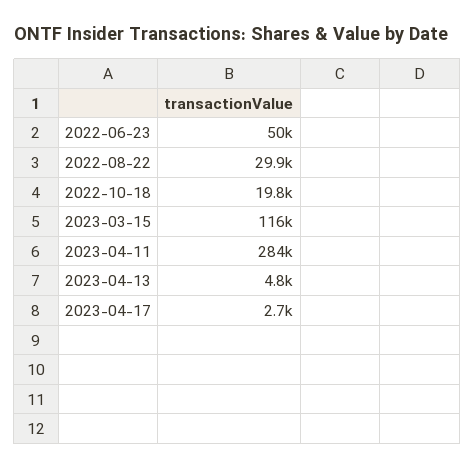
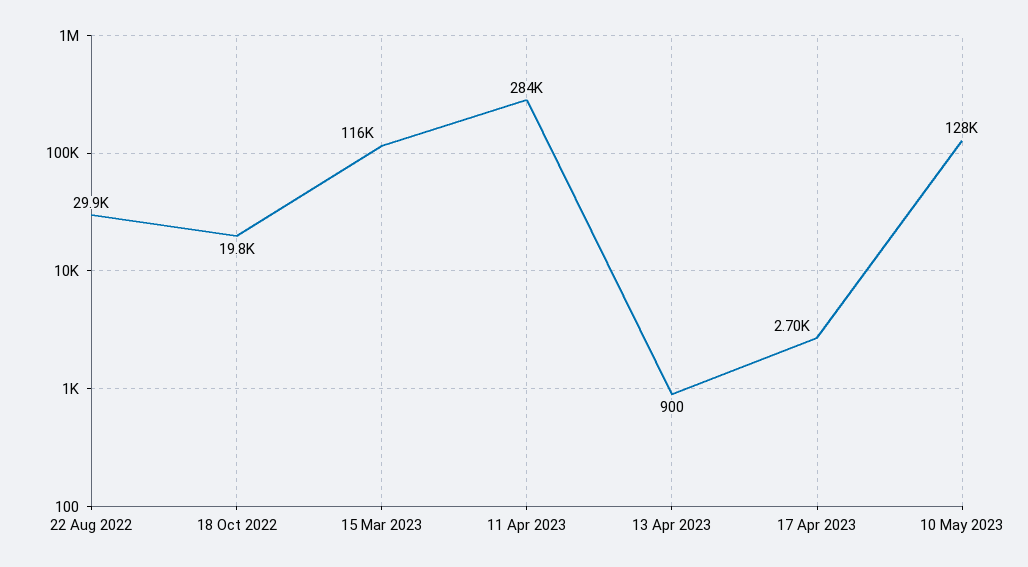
2022-06-23: 50000 -> none
2023-04-13: 4800 -> 900
10 May 2023: none -> 128000

